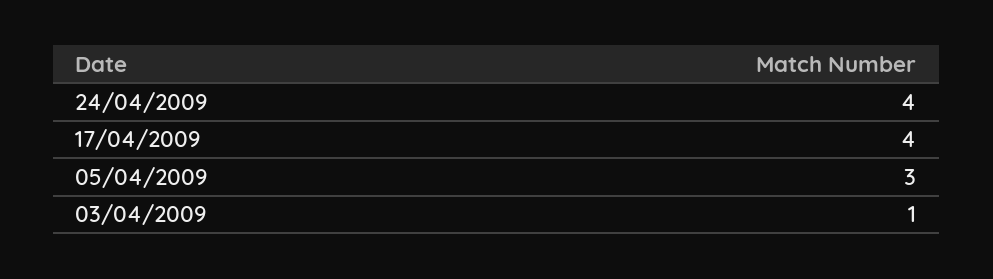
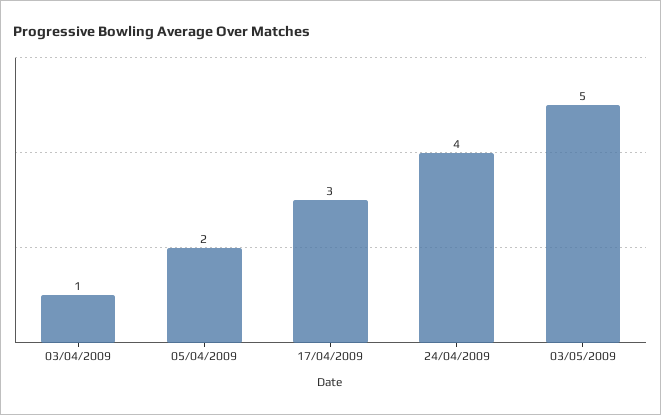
17/04/2009: 4 -> 3
05/04/2009: 3 -> 2
03/05/2009: none -> 5

